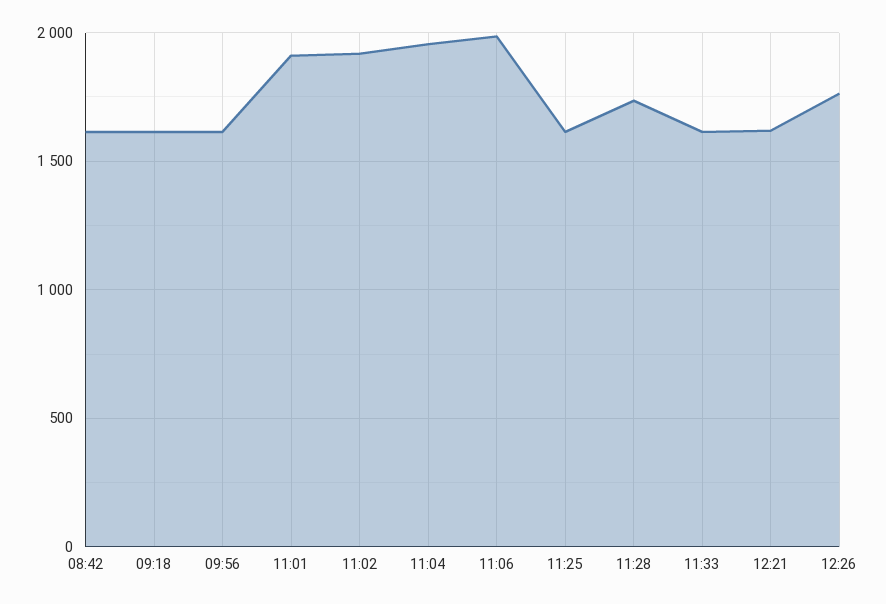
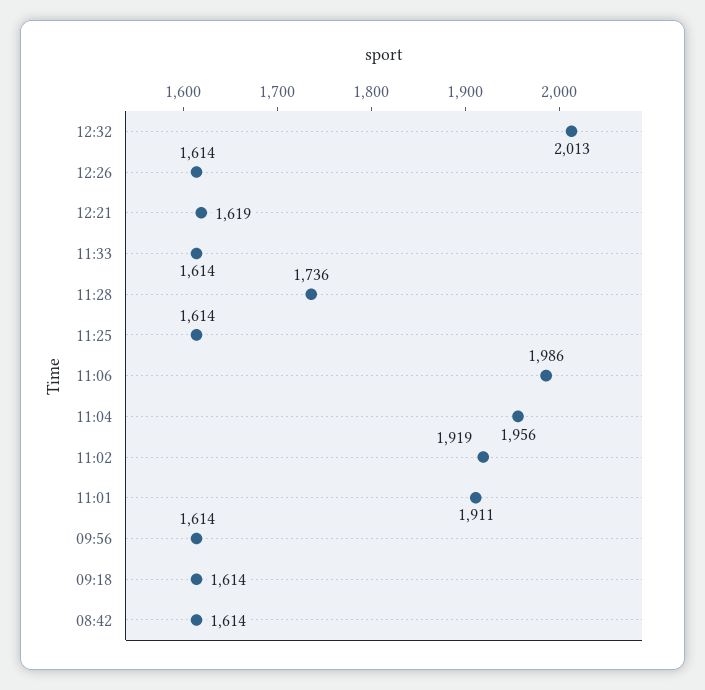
12:26: 1750 -> 1614
12:32: none -> 2013

